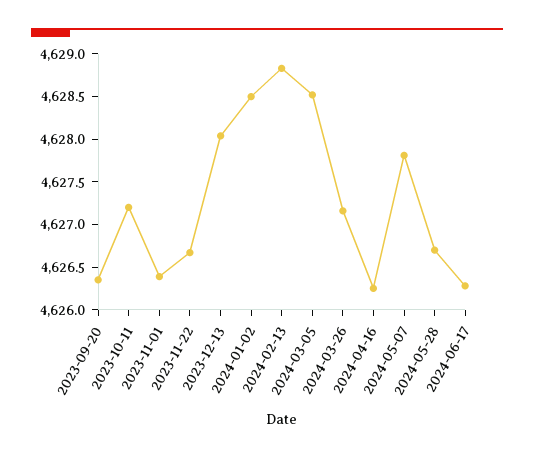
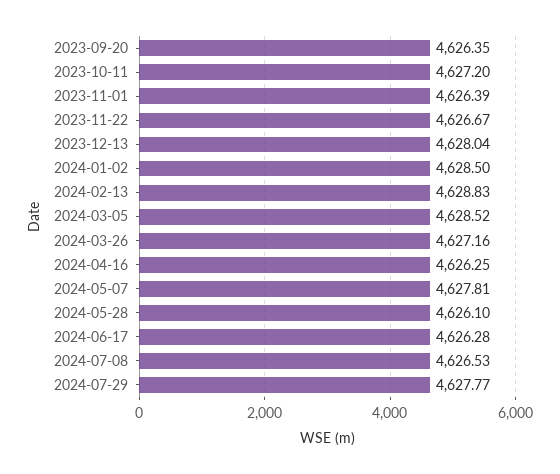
2024-05-28: 4626.7 -> 4626.1
2024-07-08: none -> 4626.53
2024-07-29: none -> 4627.77

